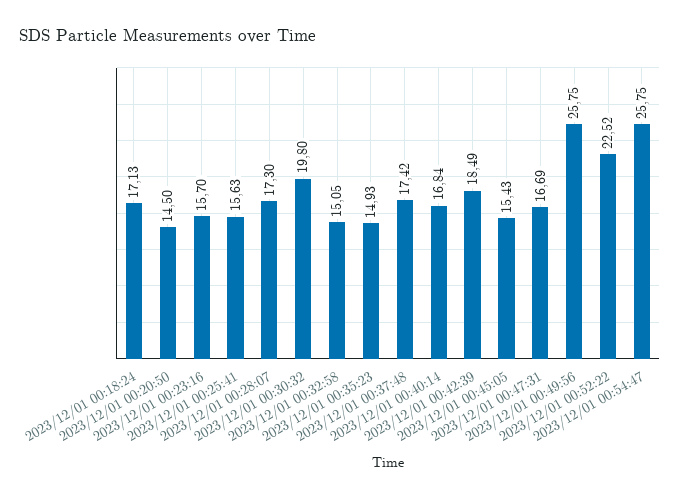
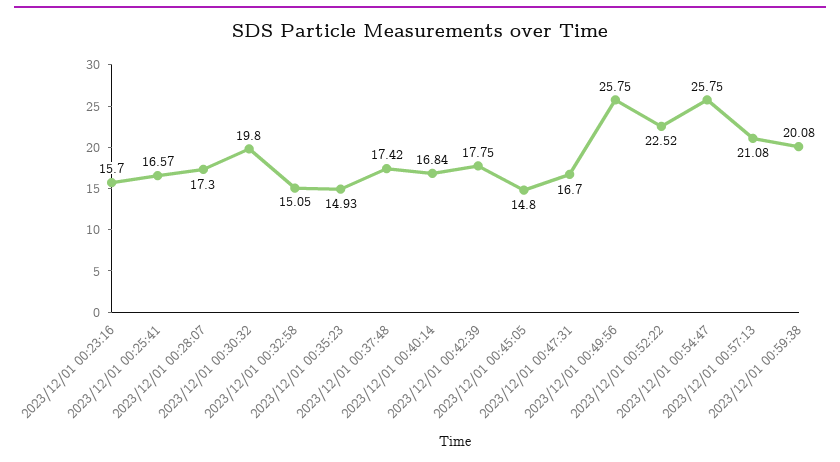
2023/12/01 00:18:24: 17.13 -> none
2023/12/01 00:20:50: 14.5 -> none
2023/12/01 00:25:41: 15.63 -> 16.57
2023/12/01 00:42:39: 18.49 -> 17.75
2023/12/01 00:45:05: 15.43 -> 14.8
2023/12/01 00:47:31: 16.69 -> 16.7
2023/12/01 00:57:13: none -> 21.08
2023/12/01 00:59:38: none -> 20.08

